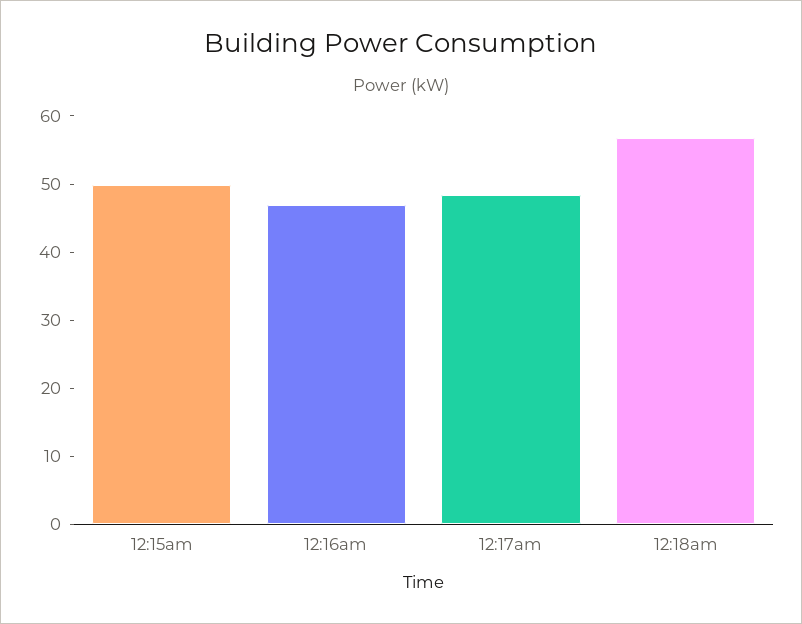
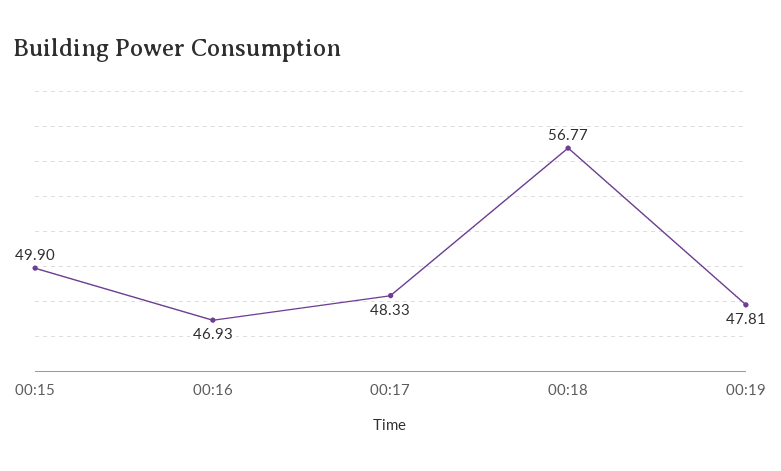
00:19: none -> 47.81

